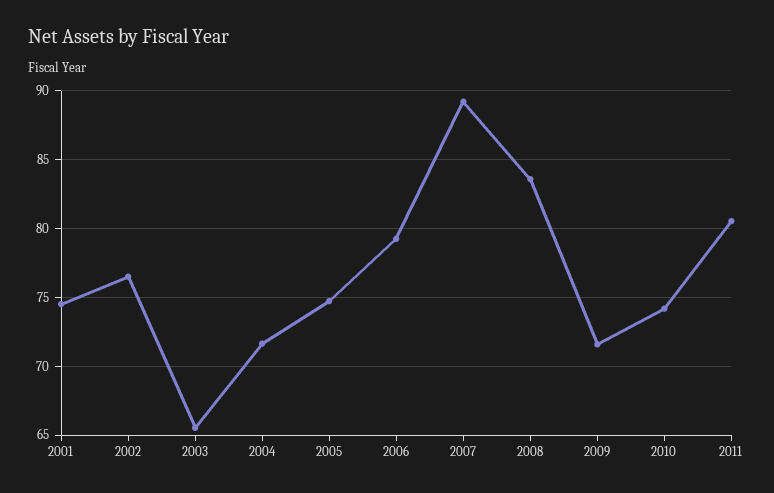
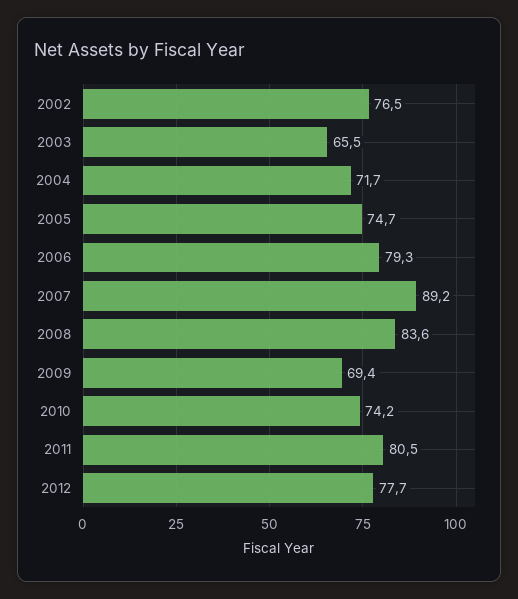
2001: 74.5 -> none
2009: 71.5 -> 69.4
2012: none -> 77.7

